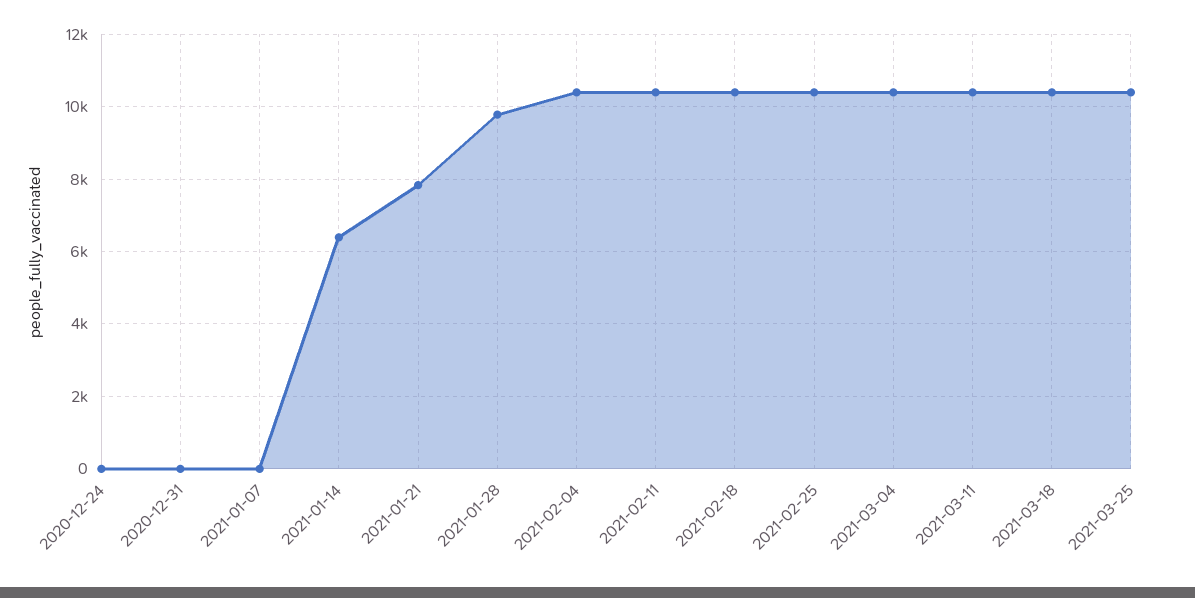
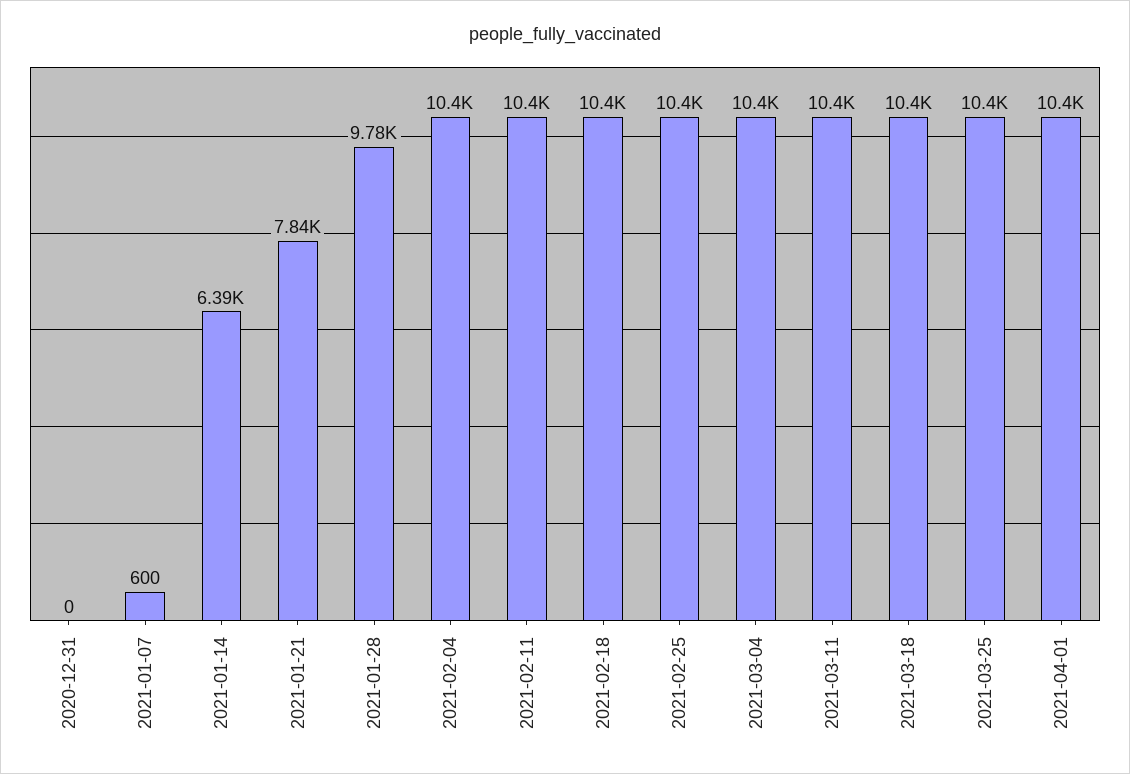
2020-12-24: 0 -> none
2021-01-07: 0 -> 600
2021-04-01: none -> 10400

